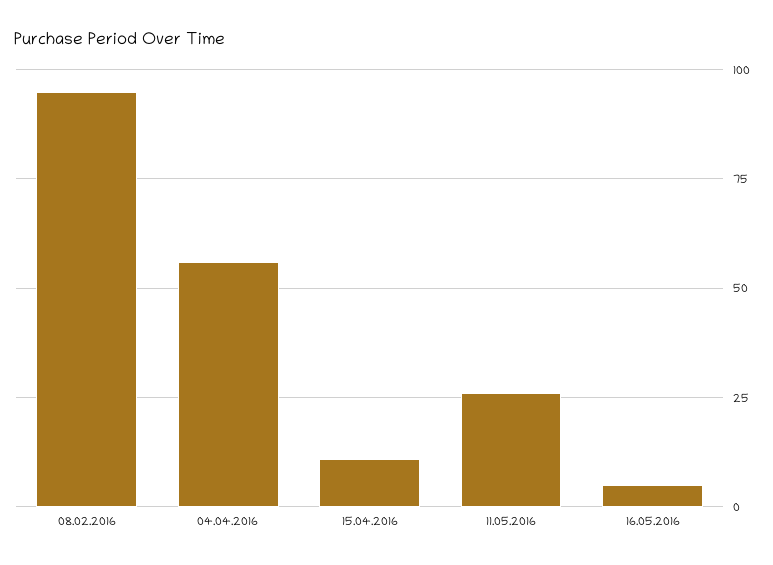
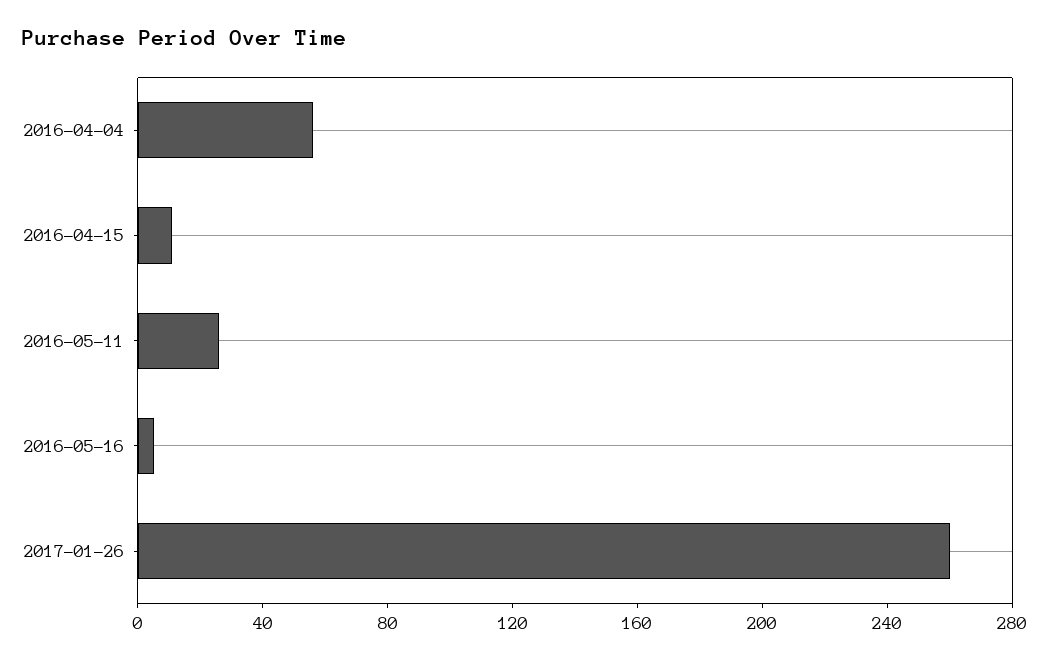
08.02.2016: 95 -> none
2017-01-26: none -> 260

